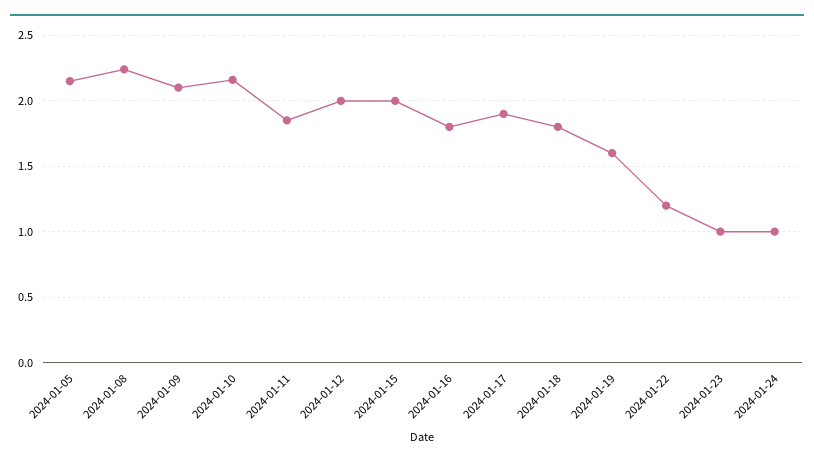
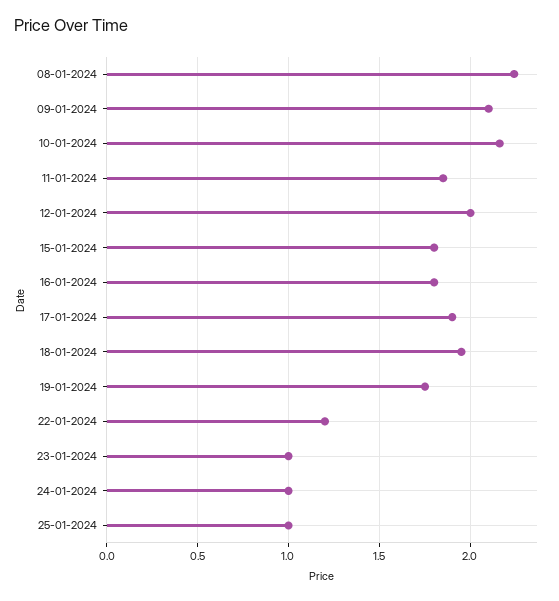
2024-01-05: 2.15 -> none
2024-01-15: 2 -> 1.8
2024-01-18: 1.8 -> 1.95
2024-01-19: 1.6 -> 1.75
25-01-2024: none -> 1

